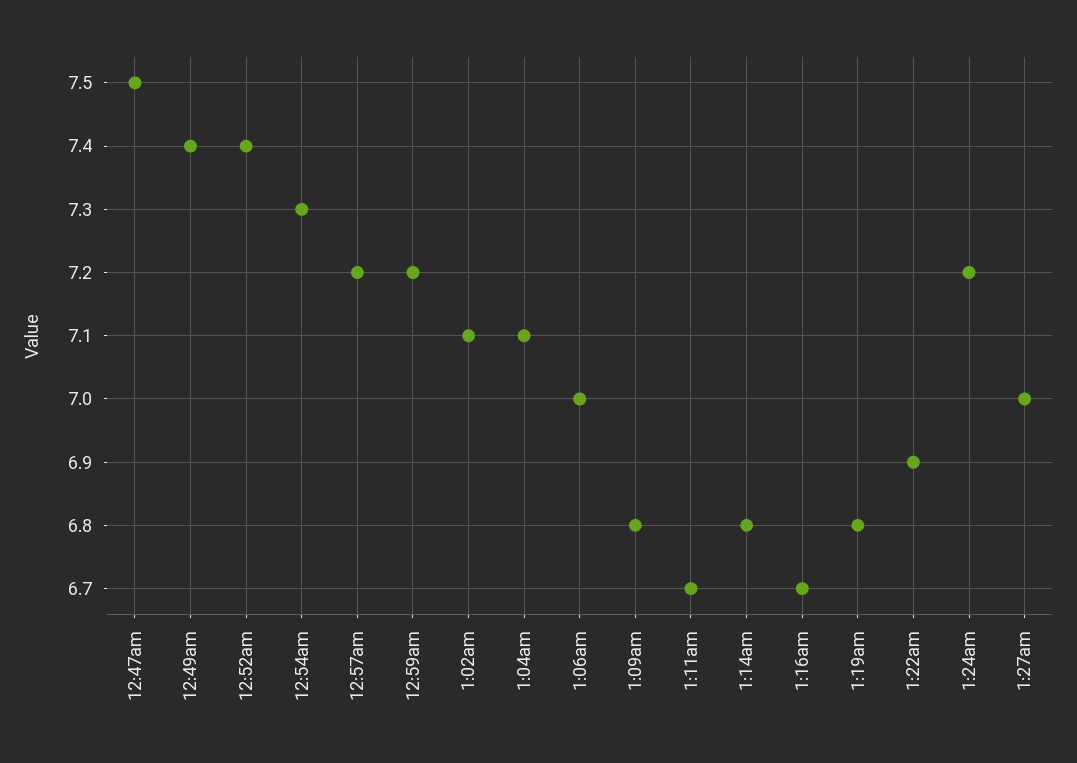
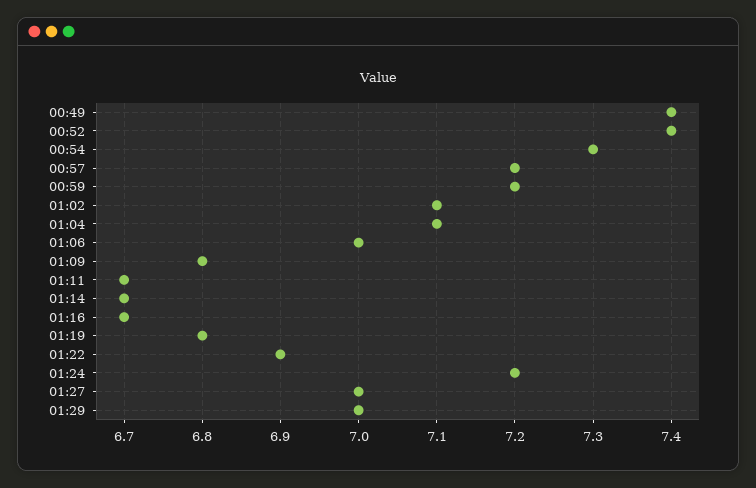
12:47am: 7.5 -> none
1:14am: 6.8 -> 6.7
01:29: none -> 7

